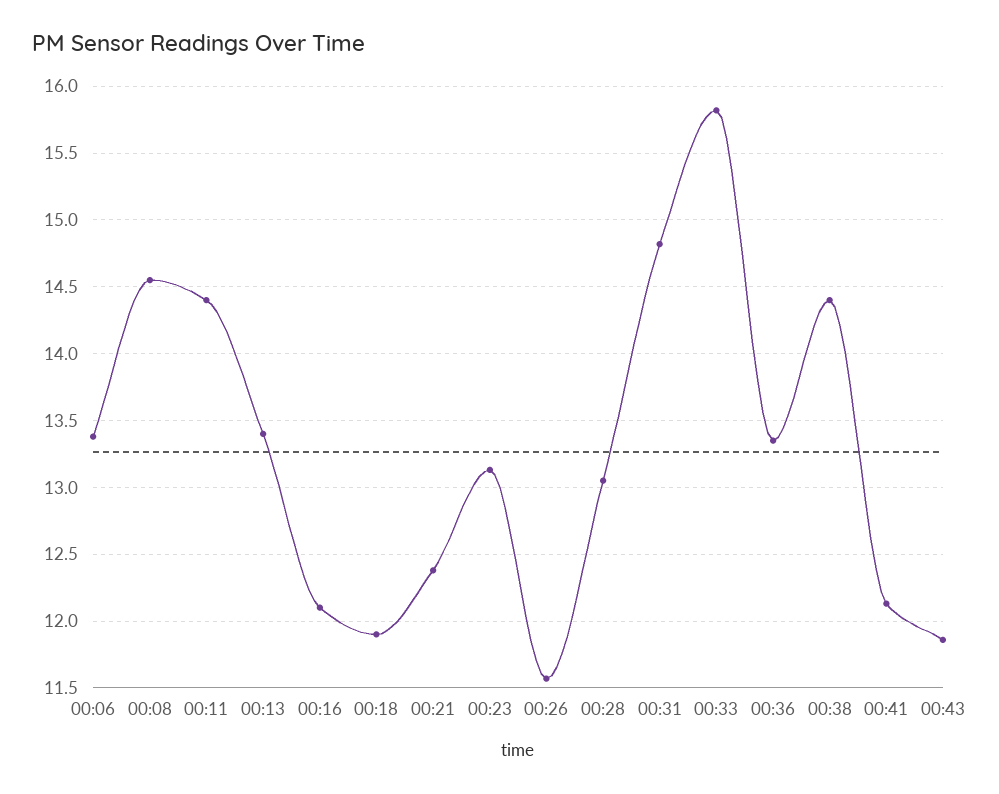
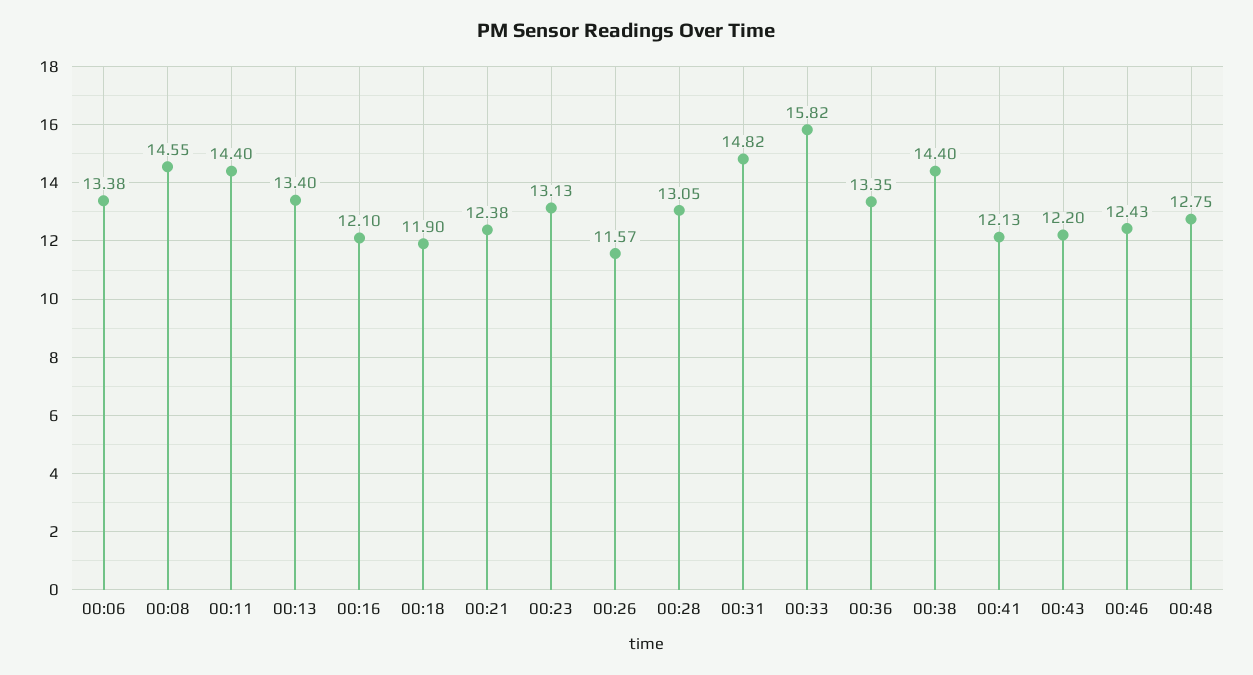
00:43: 11.85 -> 12.2
00:46: none -> 12.43
00:48: none -> 12.75

